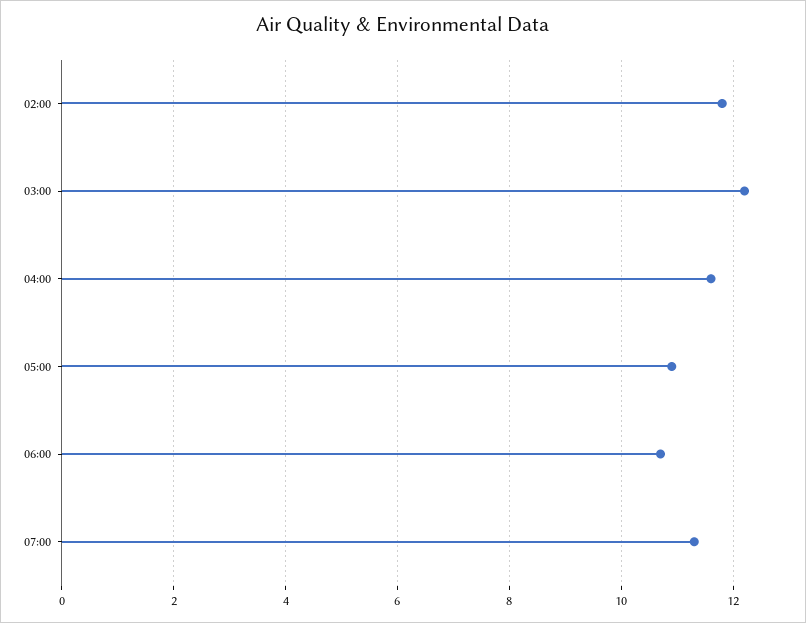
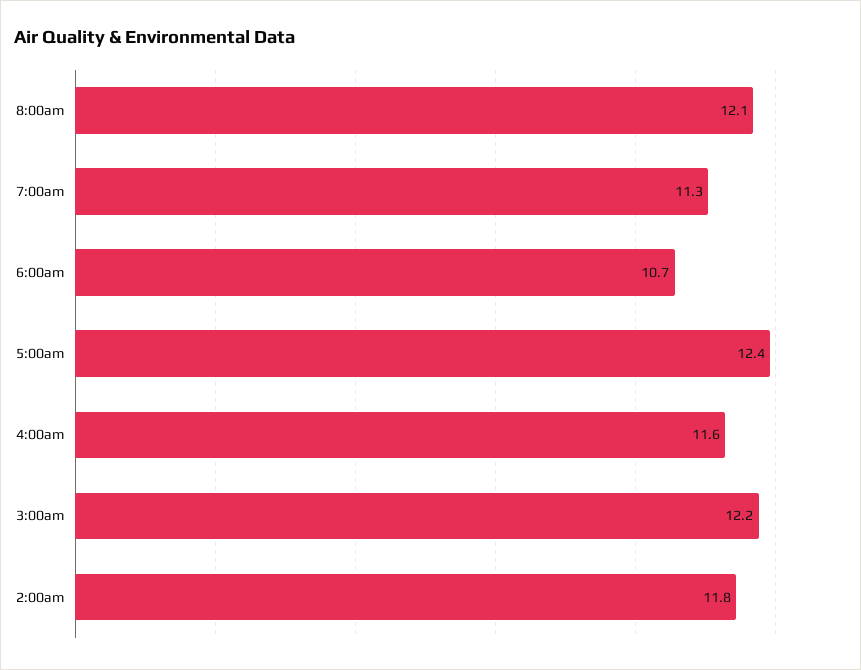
05:00: 11 -> 12.4
8:00am: none -> 12.1

